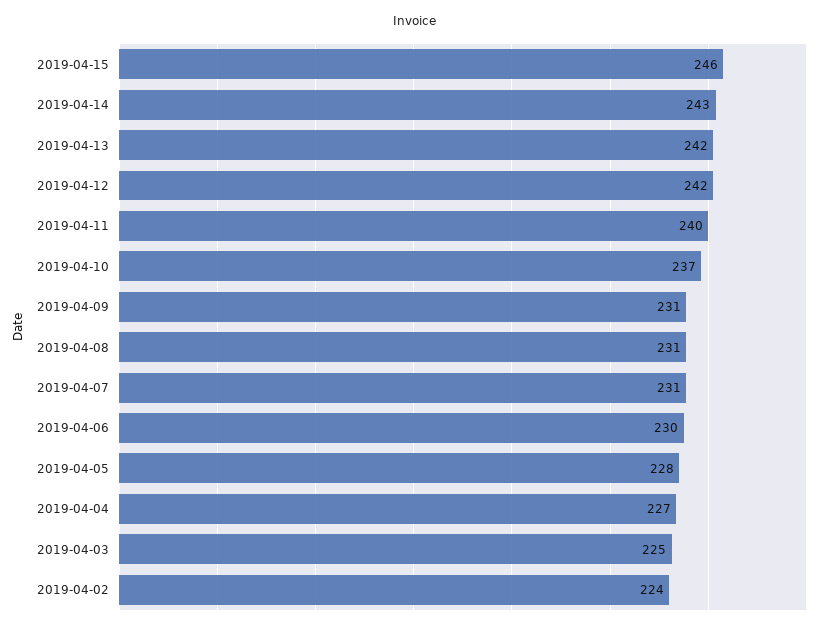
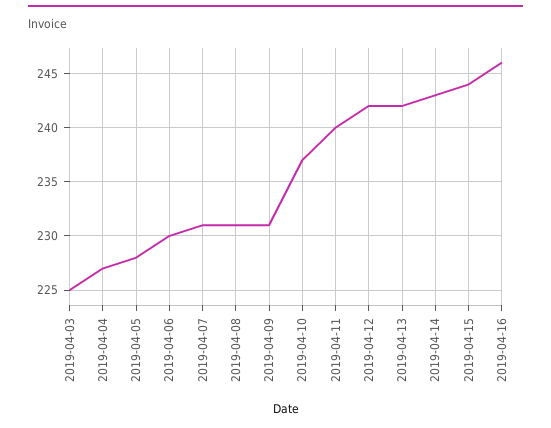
2019-04-15: 246 -> 244
2019-04-02: 224 -> none
2019-04-16: none -> 246

